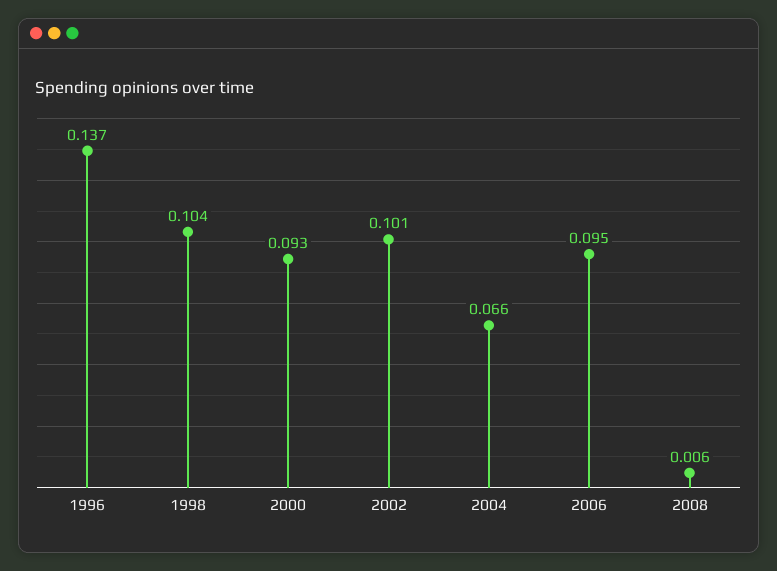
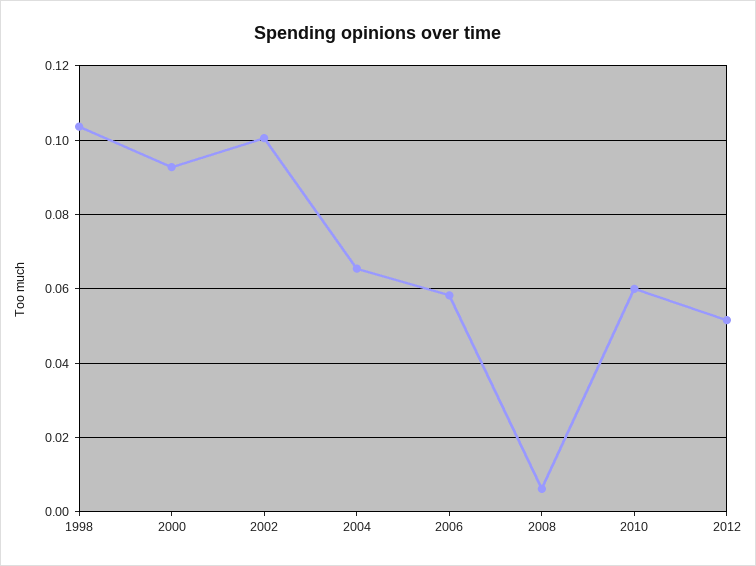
1996: 0.137 -> none
2006: 0.095 -> 0.058
2010: none -> 0.06
2012: none -> 0.052

